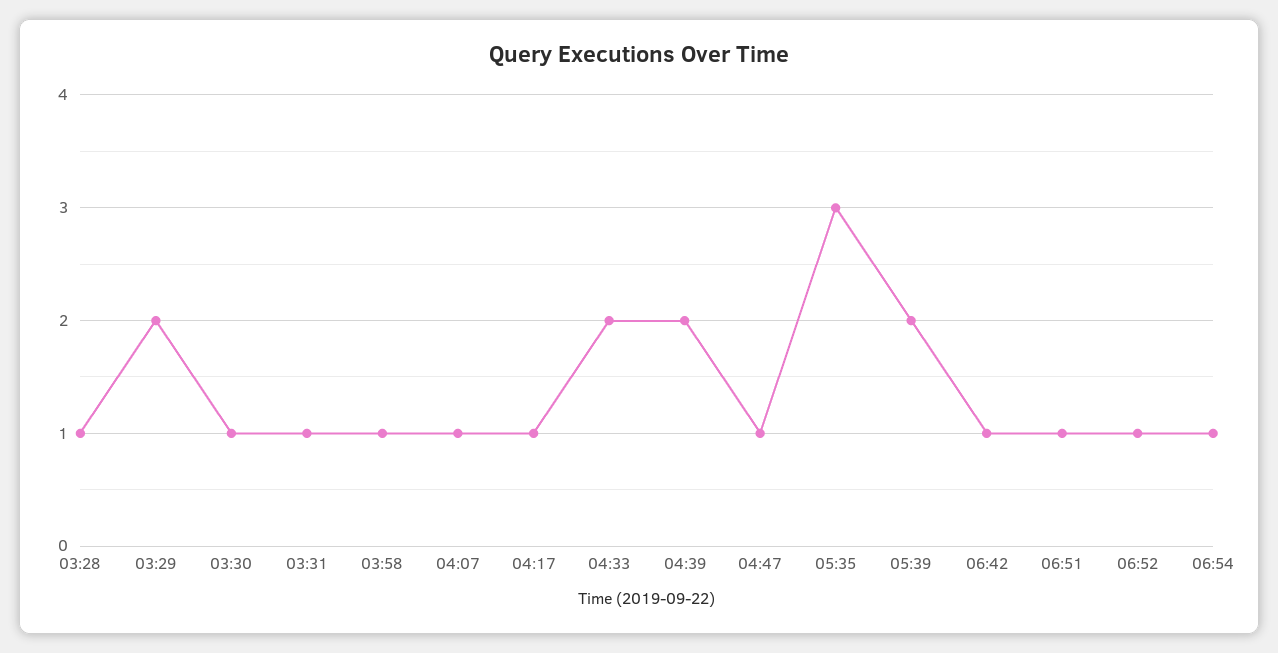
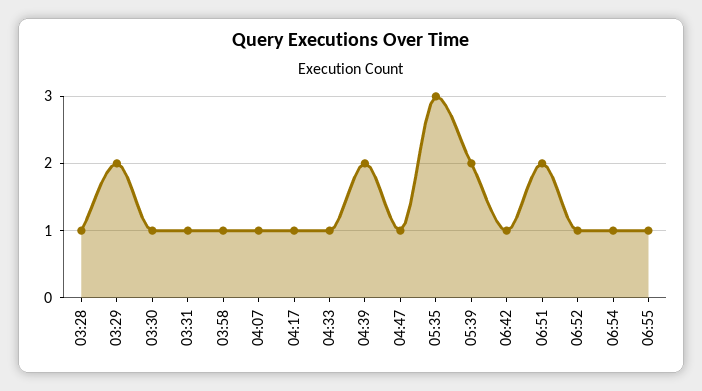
04:33: 2 -> 1
06:51: 1 -> 2
06:55: none -> 1

